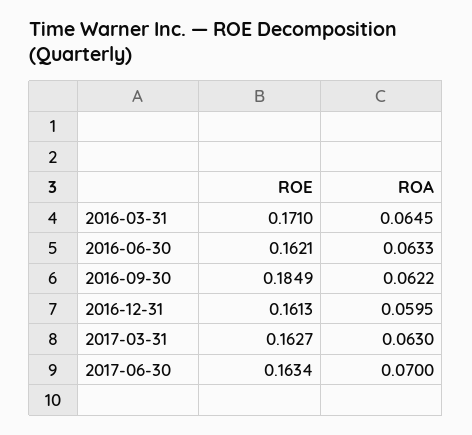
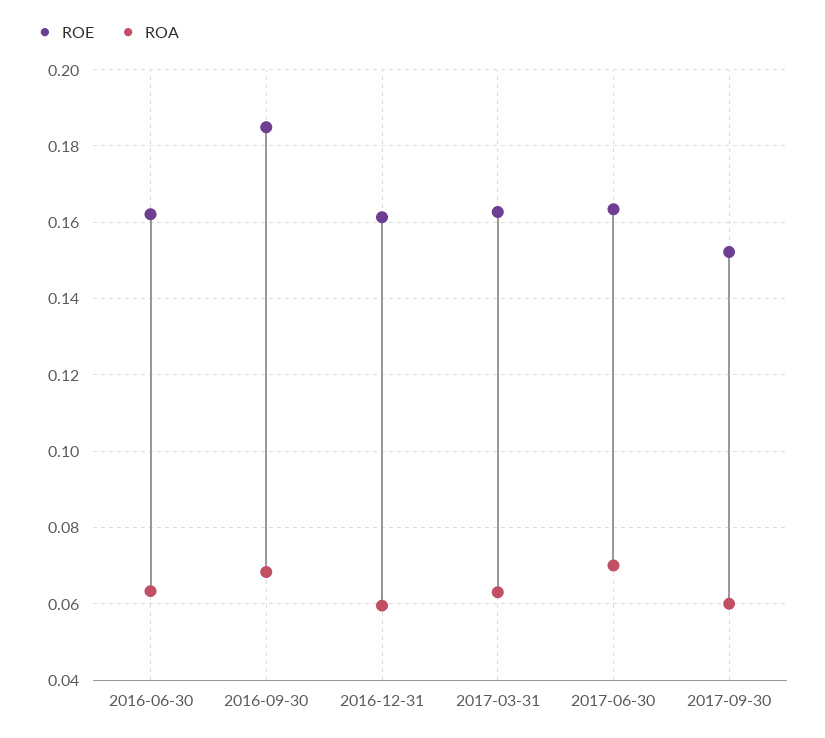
ROE, 2016-03-31: 0.171 -> none
ROA, 2016-03-31: 0.0645 -> none
ROA, 2016-09-30: 0.0622 -> 0.068
ROE, 2017-09-30: none -> 0.152
ROA, 2017-09-30: none -> 0.06

